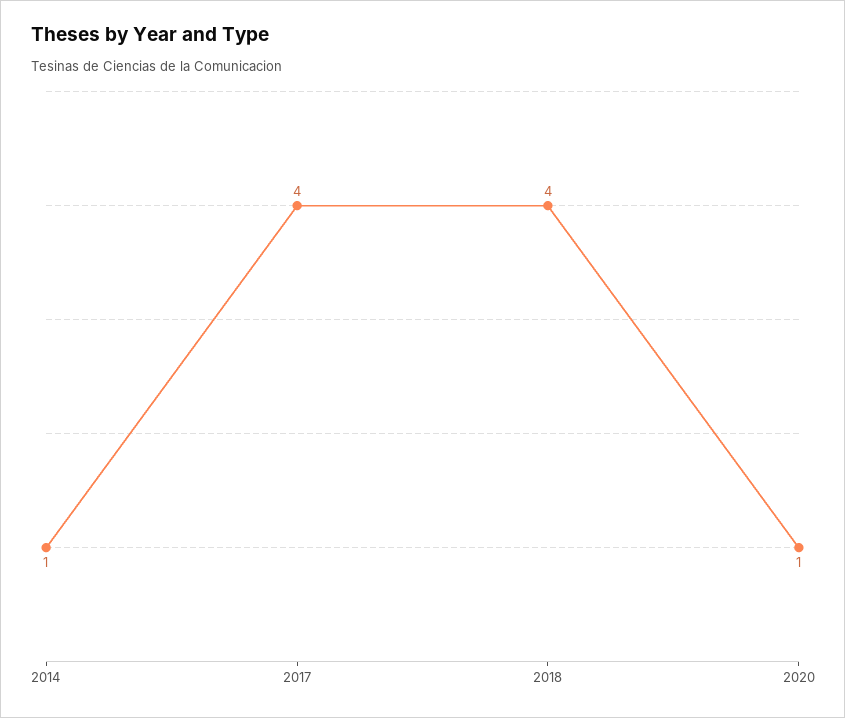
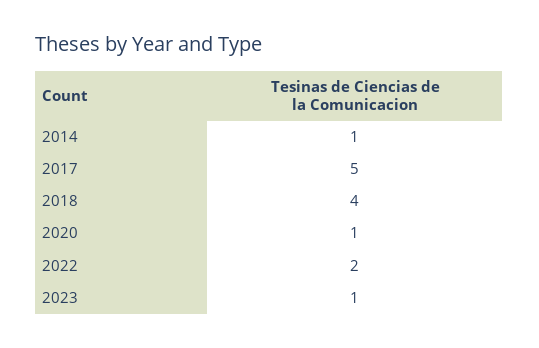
2017: 4 -> 5
2022: none -> 2
2023: none -> 1

